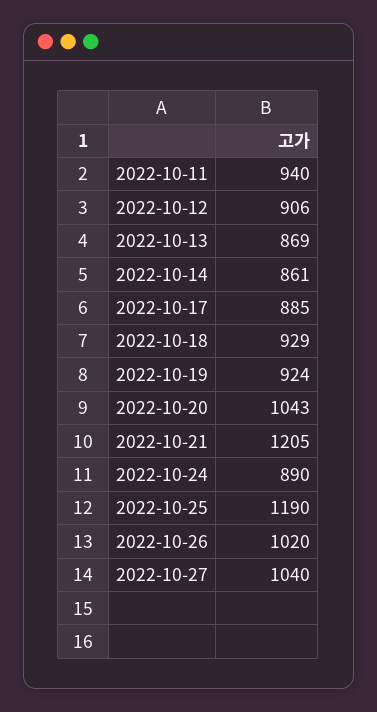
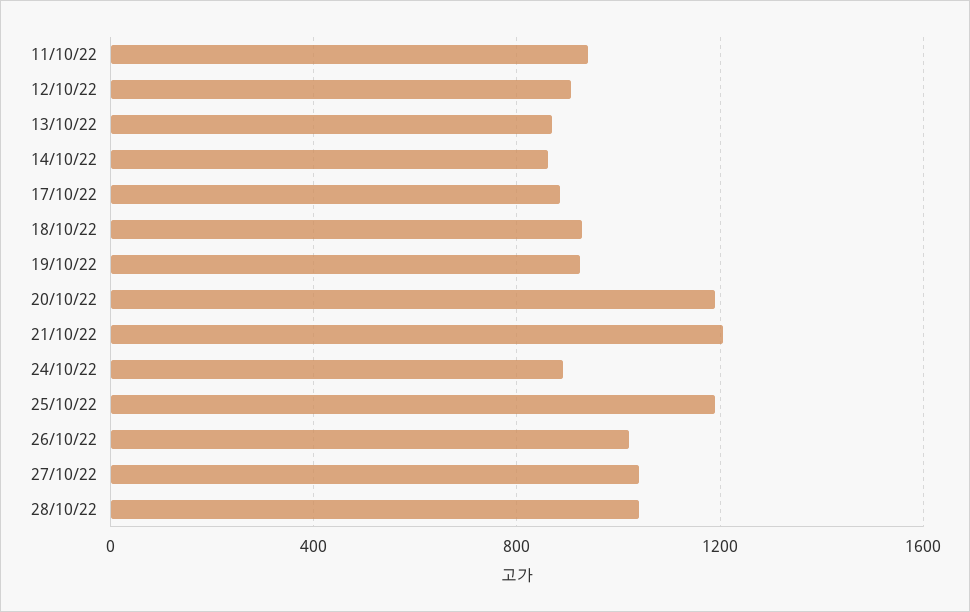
2022-10-20: 1043 -> 1200
28/10/22: none -> 1050

